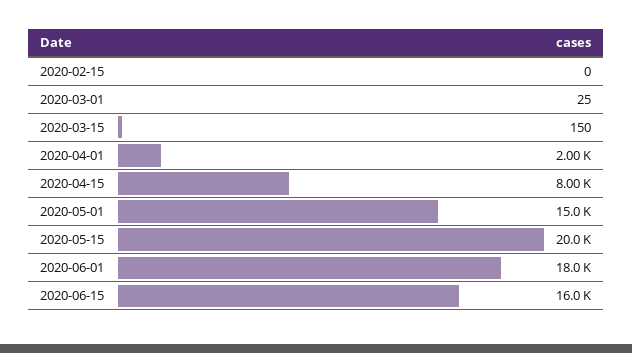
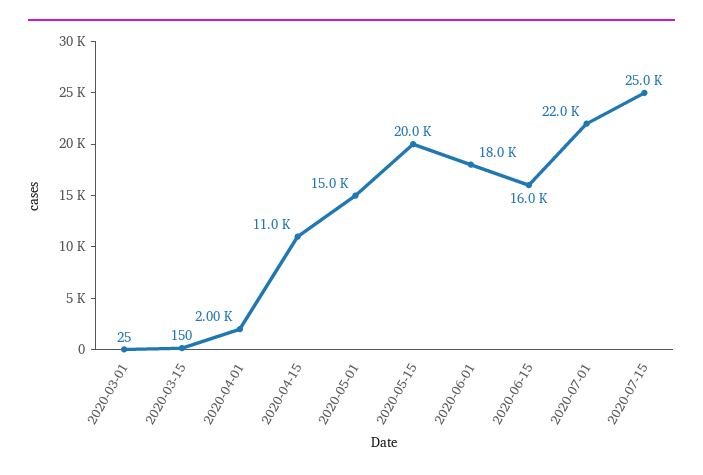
2020-02-15: 0 -> none
2020-04-15: 8000 -> 11000
2020-07-01: none -> 22000
2020-07-15: none -> 25000

